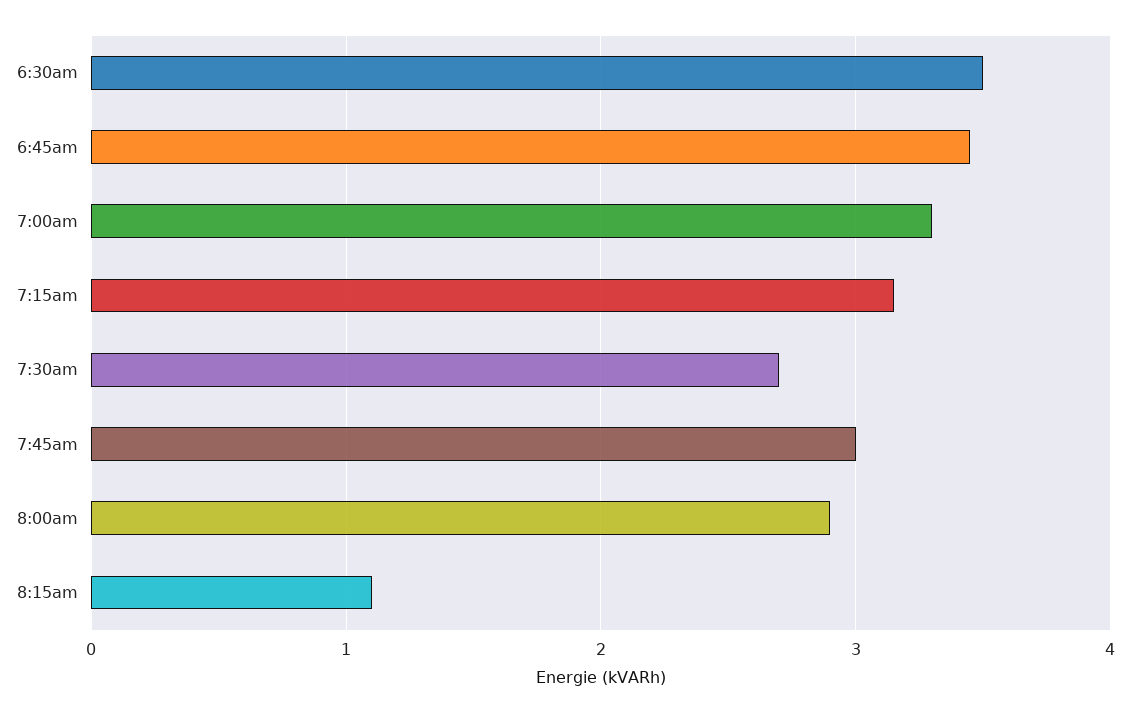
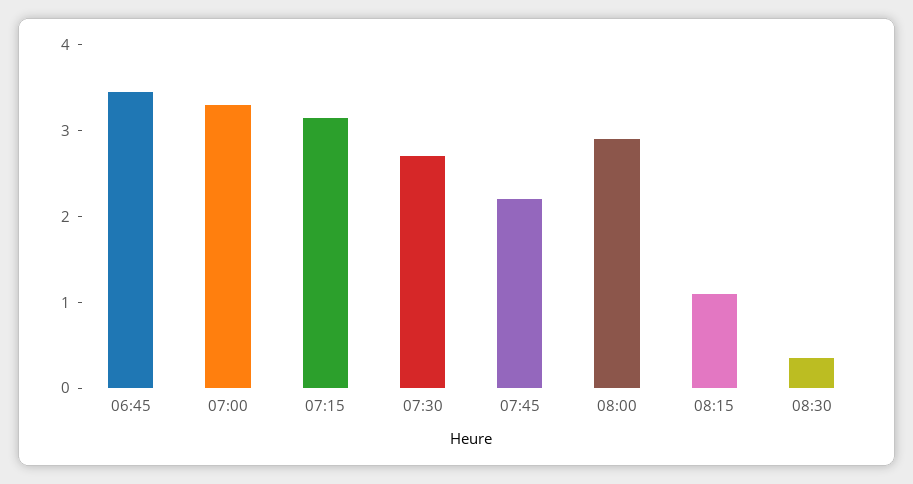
6:30am: 3.5 -> none
7:45am: 3 -> 2.2
08:30: none -> 0.4

